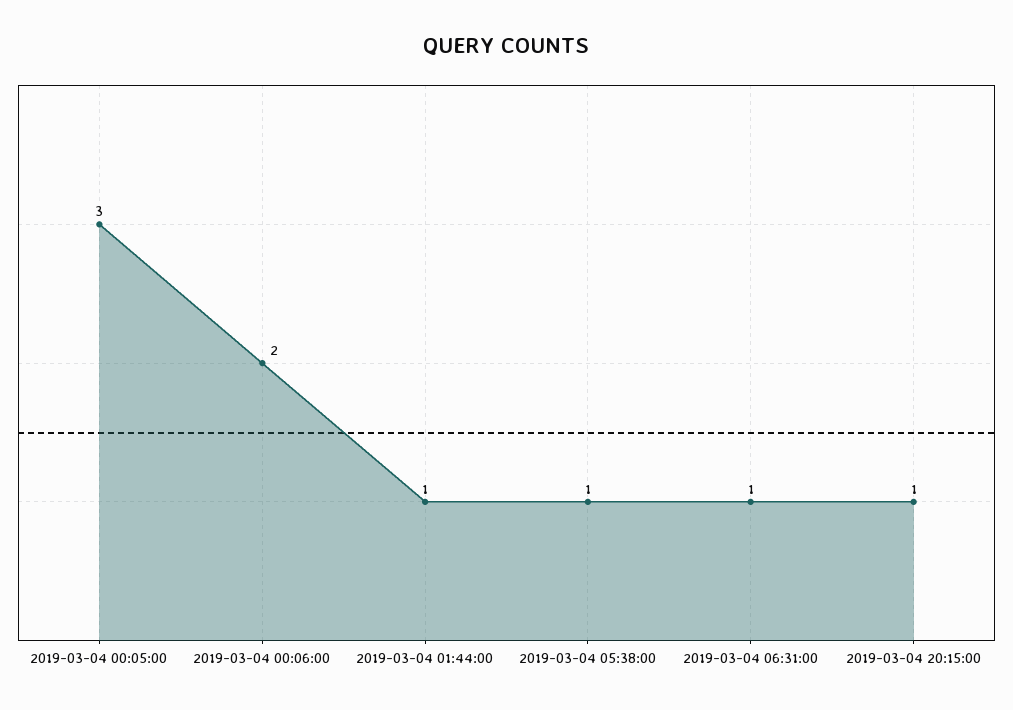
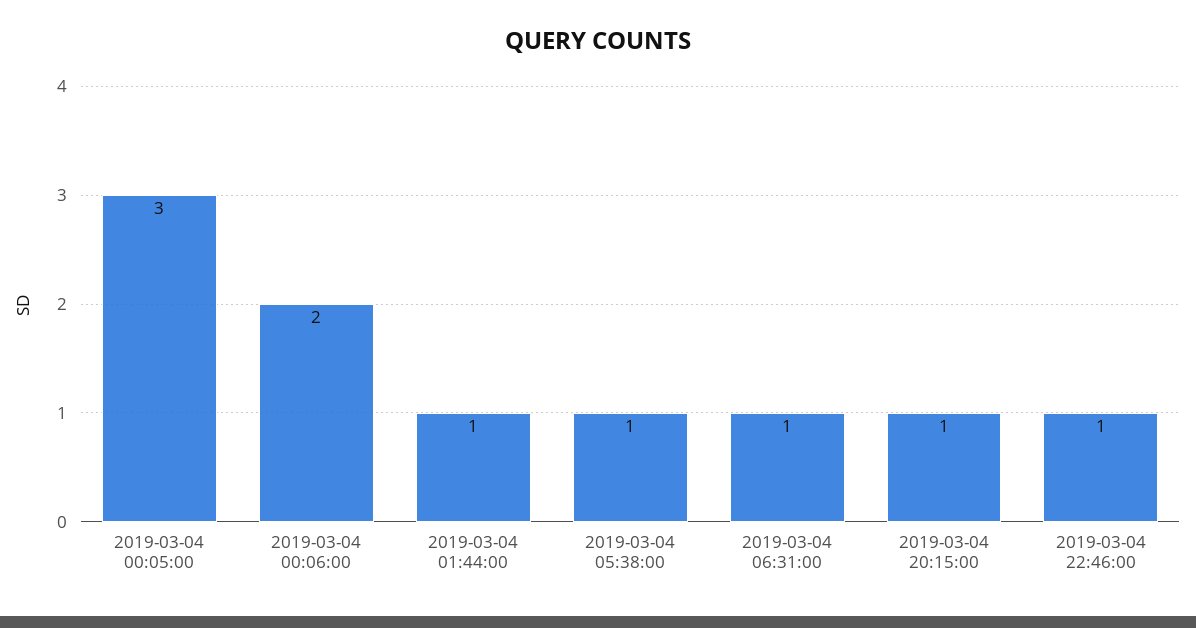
2019-03-04 22:46:00: none -> 1

